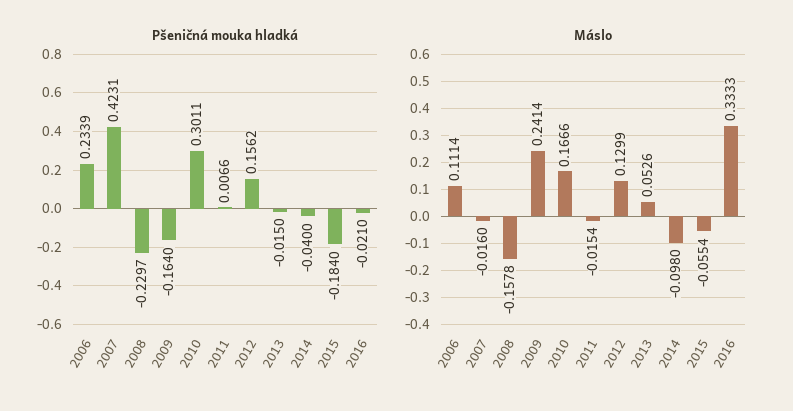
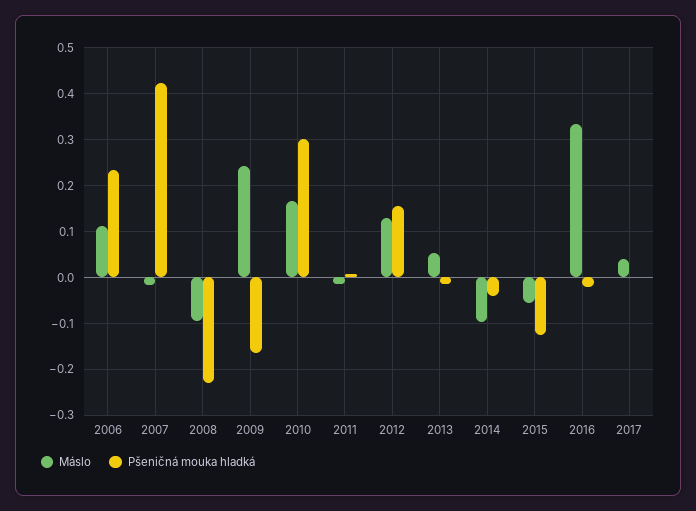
Pšeničná mouka hladká, 2015: -0.184 -> -0.12
Máslo, 2008: -0.1578 -> -0.1
Máslo, 2017: none -> 0.04
Pšeničná mouka hladká, 2017: none -> 0

